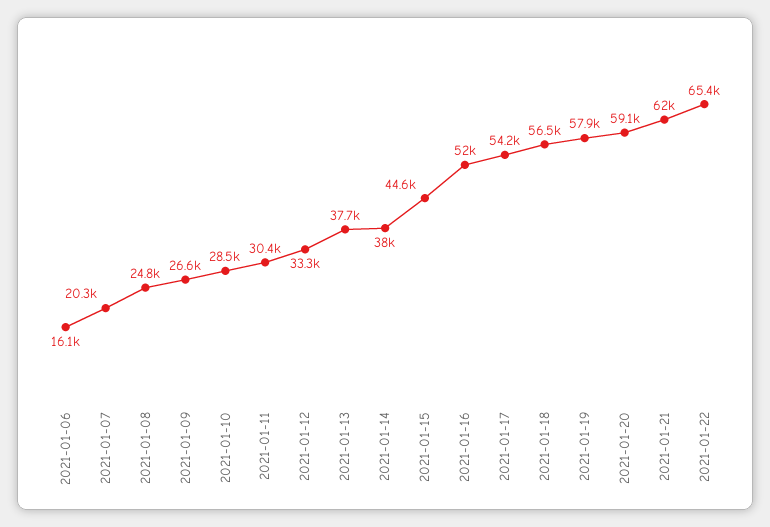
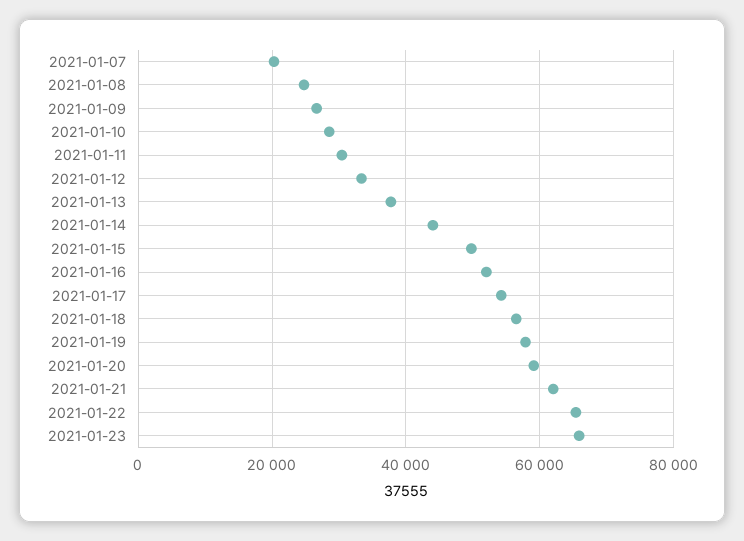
2021-01-06: 16100 -> none
2021-01-14: 38000 -> 44000
2021-01-15: 44600 -> 50000
2021-01-23: none -> 66000

